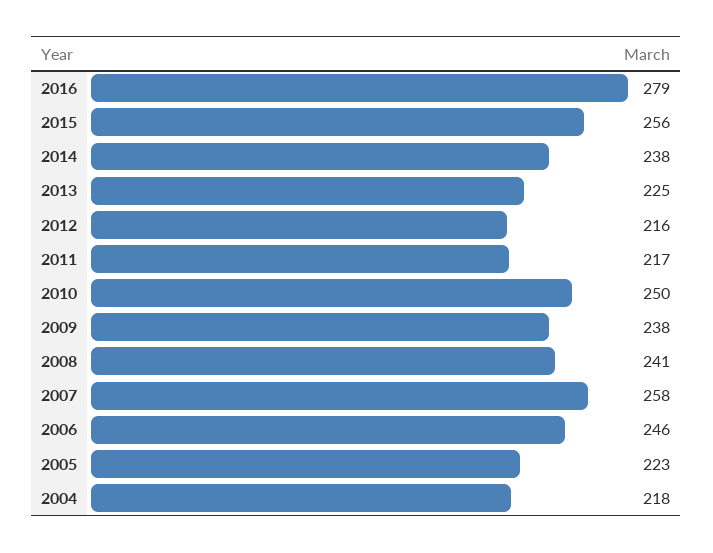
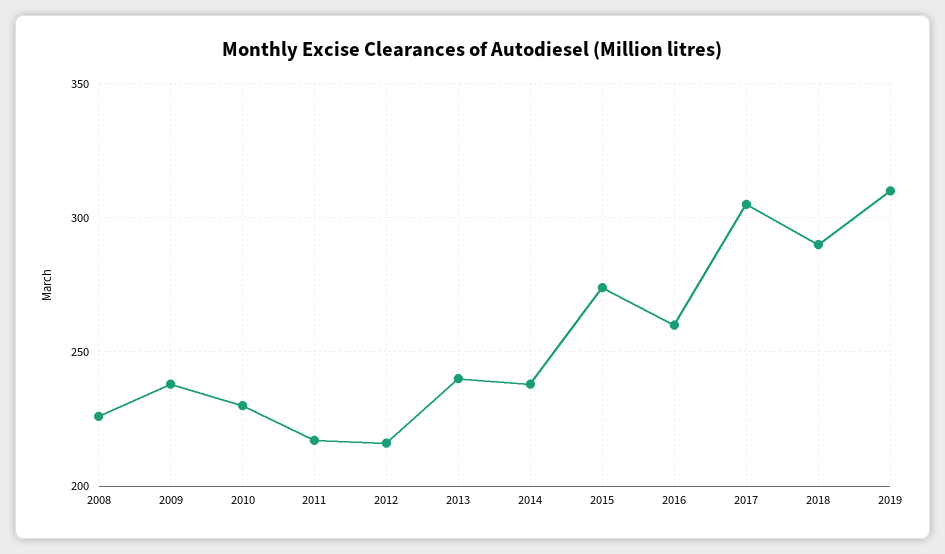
2016: 279 -> 260
2015: 256 -> 275
2013: 225 -> 240
2010: 250 -> 230
2008: 241 -> 225
2007: 258 -> none
2006: 246 -> none
2005: 223 -> none
2004: 218 -> none
2017: none -> 305
2018: none -> 290
2019: none -> 310

